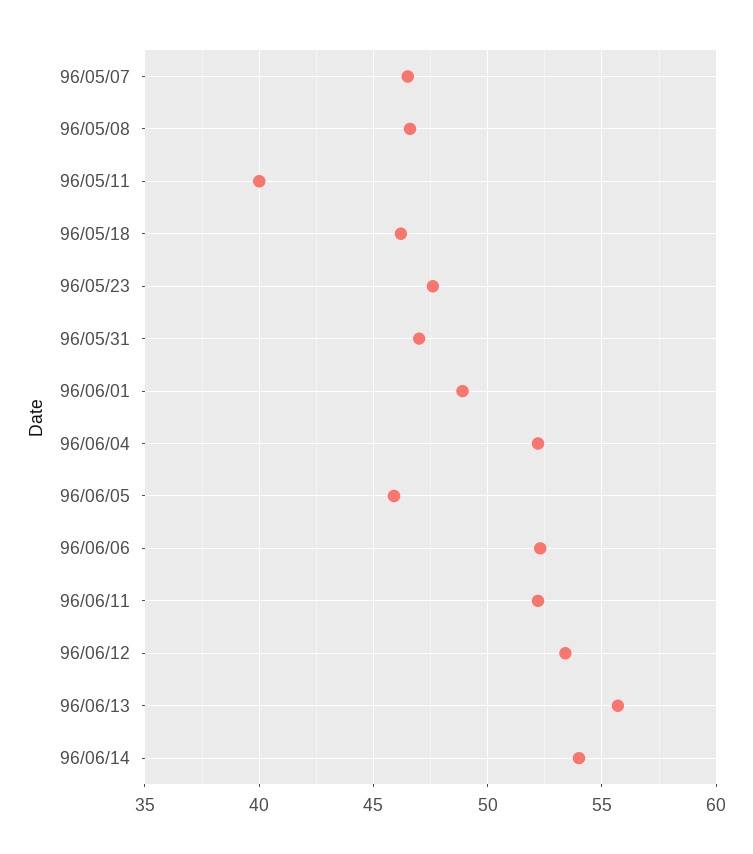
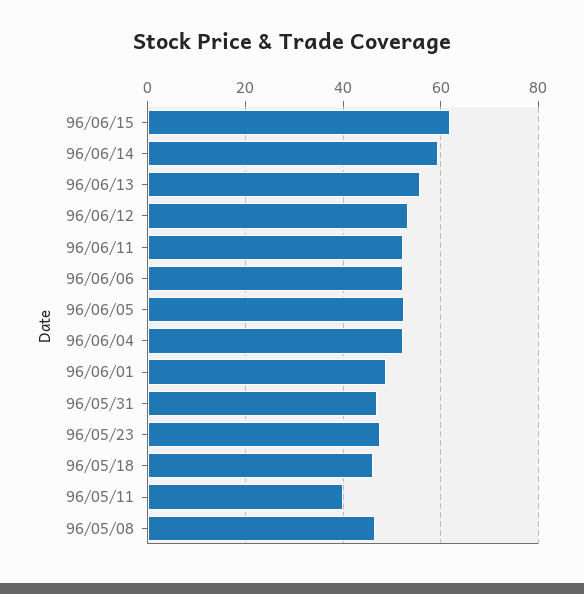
96/05/07: 46.5 -> none
96/06/05: 46 -> 52
96/06/14: 54 -> 60
96/06/15: none -> 62

